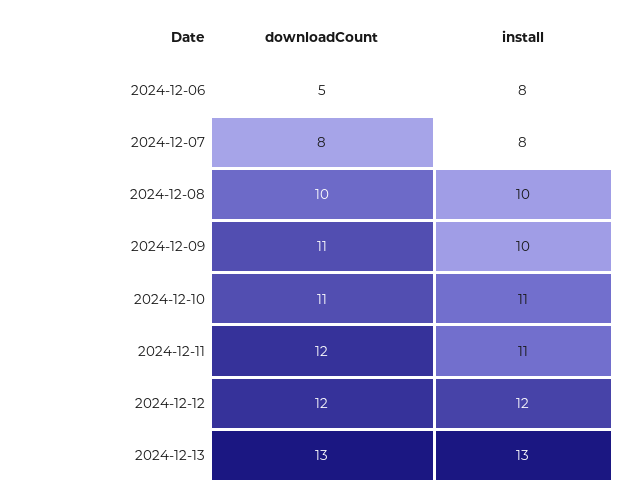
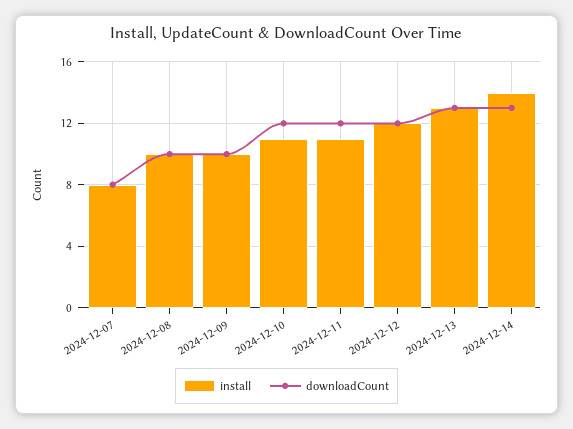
downloadCount, 2024-12-06: 5 -> none
install, 2024-12-06: 8 -> none
downloadCount, 2024-12-09: 11 -> 10
downloadCount, 2024-12-10: 11 -> 12
install, 2024-12-14: none -> 14
downloadCount, 2024-12-14: none -> 13

